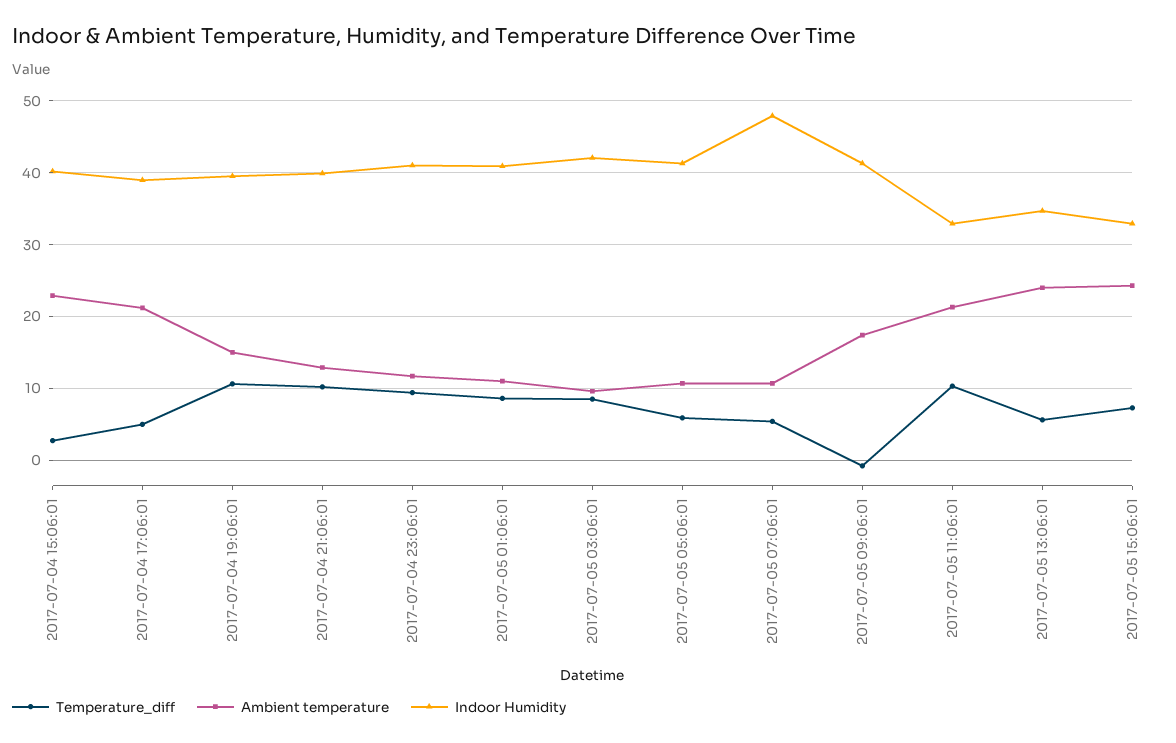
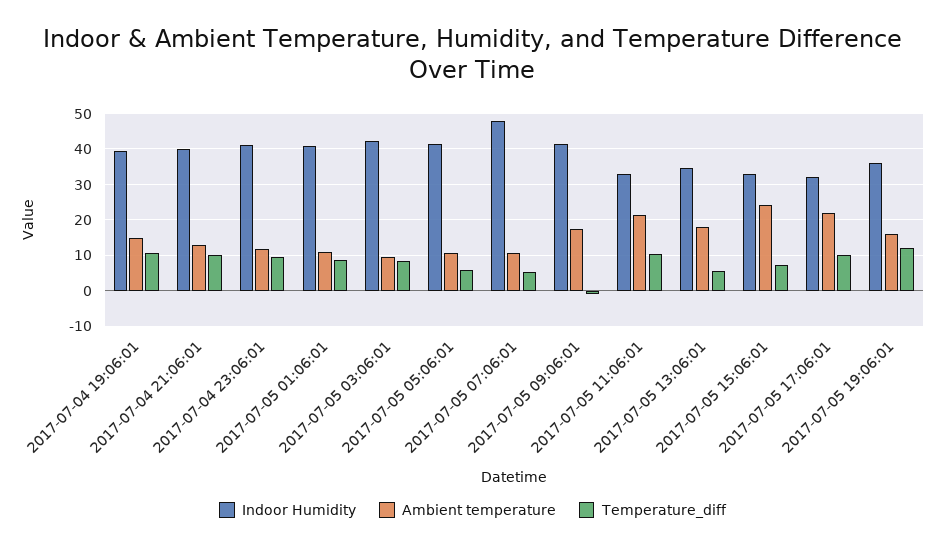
Temperature_diff, 2017-07-04 15:06:01: 3 -> none
Ambient temperature, 2017-07-04 15:06:01: 23 -> none
Indoor Humidity, 2017-07-04 15:06:01: 40 -> none
Temperature_diff, 2017-07-04 17:06:01: 5 -> none
Ambient temperature, 2017-07-04 17:06:01: 21 -> none
Indoor Humidity, 2017-07-04 17:06:01: 39 -> none
Ambient temperature, 2017-07-05 13:06:01: 24 -> 18
Indoor Humidity, 2017-07-05 17:06:01: none -> 32
Ambient temperature, 2017-07-05 17:06:01: none -> 22
Temperature_diff, 2017-07-05 17:06:01: none -> 10
Indoor Humidity, 2017-07-05 19:06:01: none -> 36
Ambient temperature, 2017-07-05 19:06:01: none -> 16
Temperature_diff, 2017-07-05 19:06:01: none -> 12

